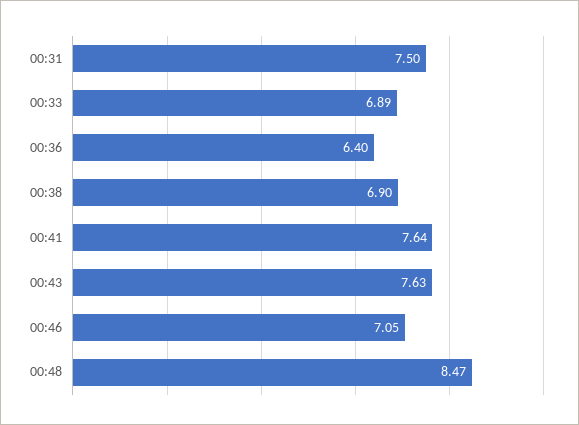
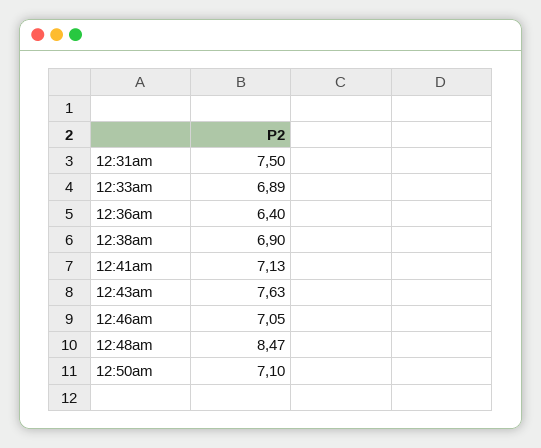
00:41: 7.64 -> 7.13
12:50am: none -> 7.1

